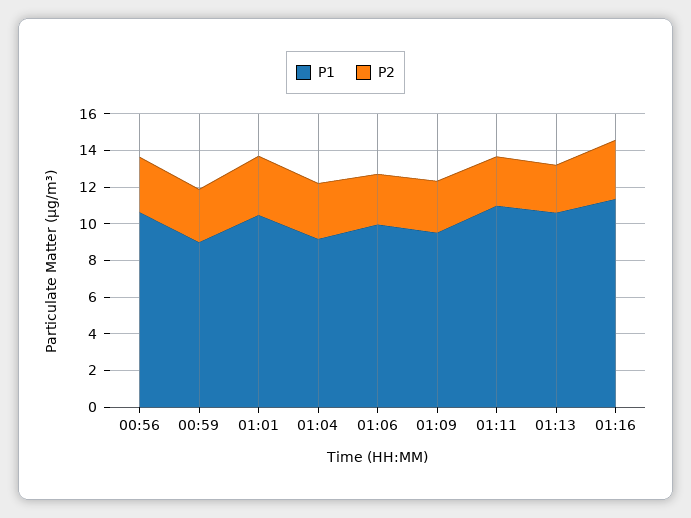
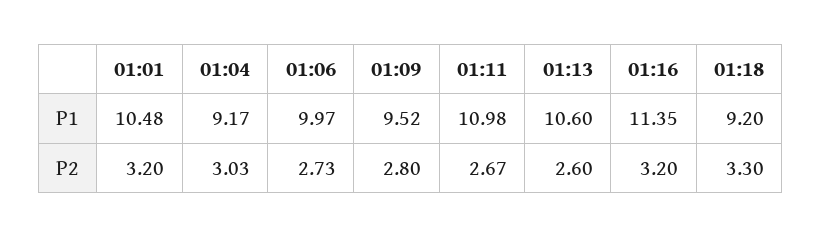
P1, 00:56: 10.5 -> none
P2, 00:56: 3 -> none
P1, 00:59: 9 -> none
P2, 00:59: 3 -> none
P1, 01:18: none -> 9.2
P2, 01:18: none -> 3.3

